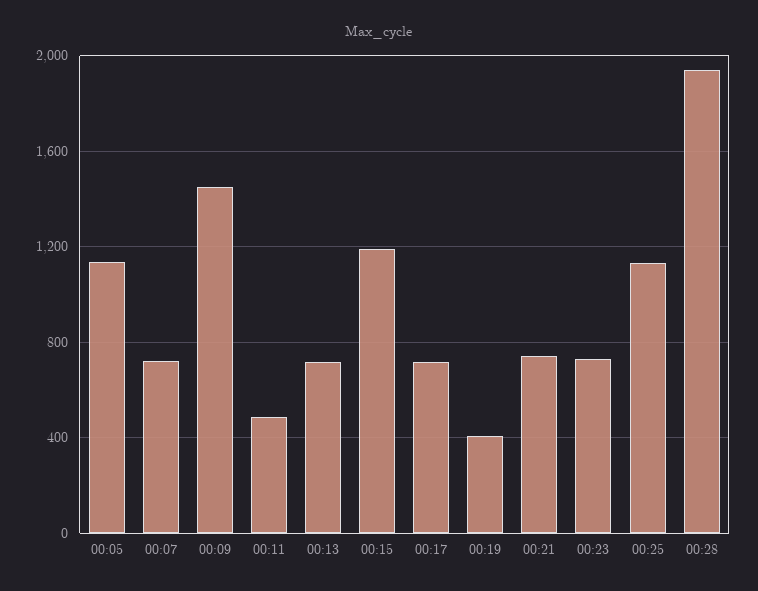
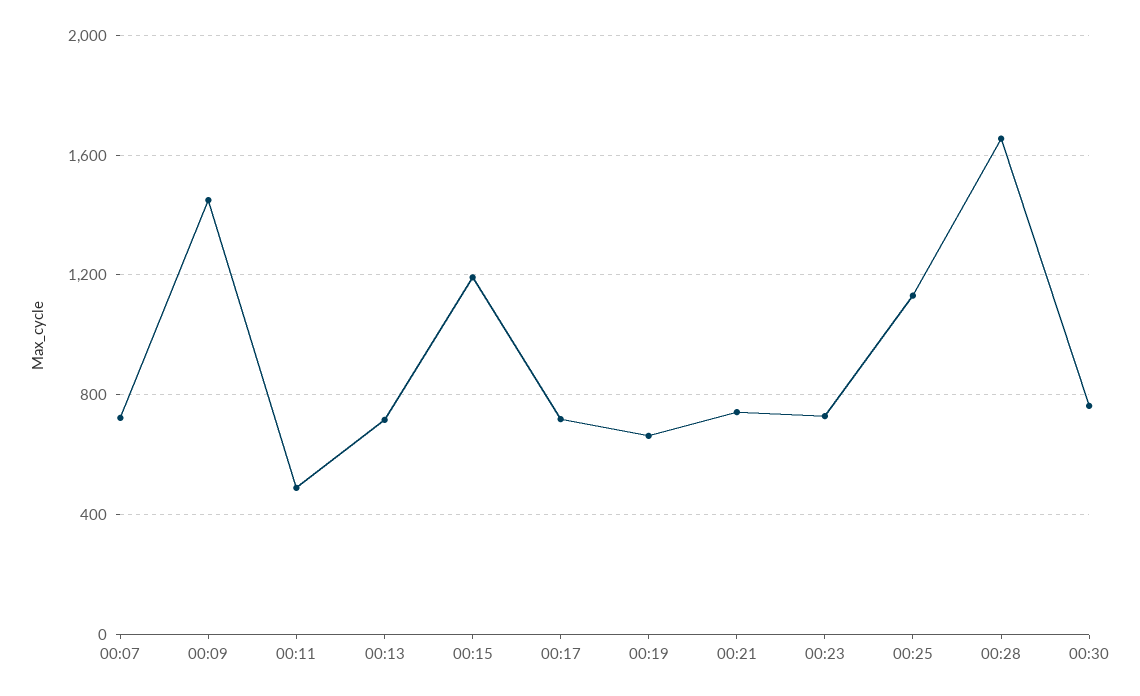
00:05: 1150 -> none
00:19: 400 -> 650
00:28: 1950 -> 1650
00:30: none -> 750

